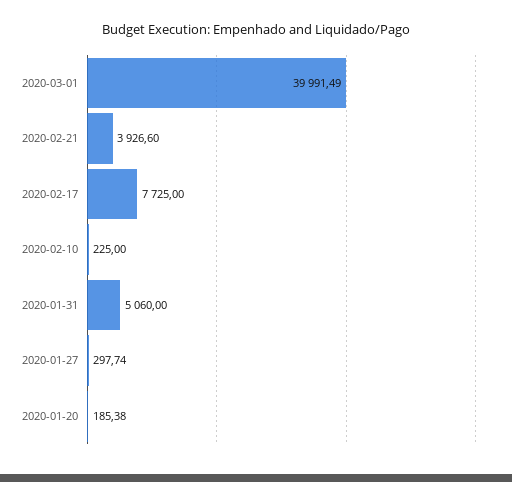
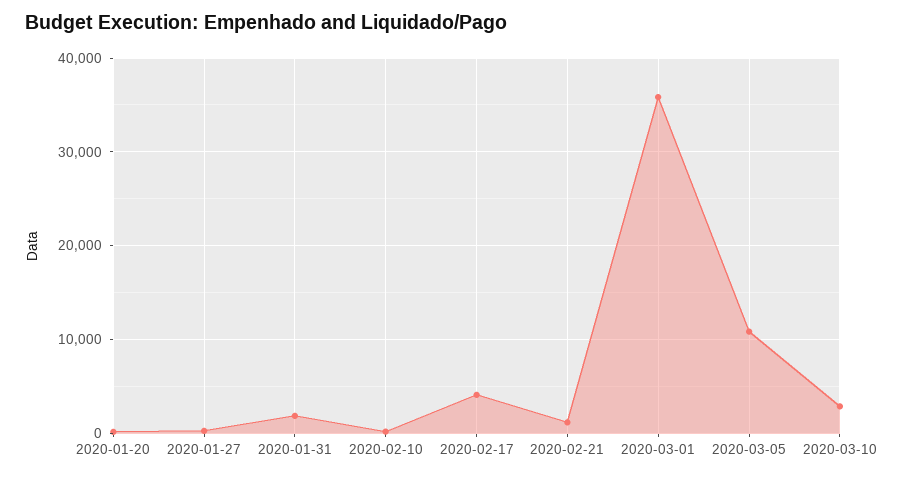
2020-03-01: 39991.49 -> 36000
2020-02-21: 3926.6 -> 1000
2020-02-17: 7725 -> 4000
2020-01-31: 5060 -> 2000
2020-03-05: none -> 11000
2020-03-10: none -> 3000

